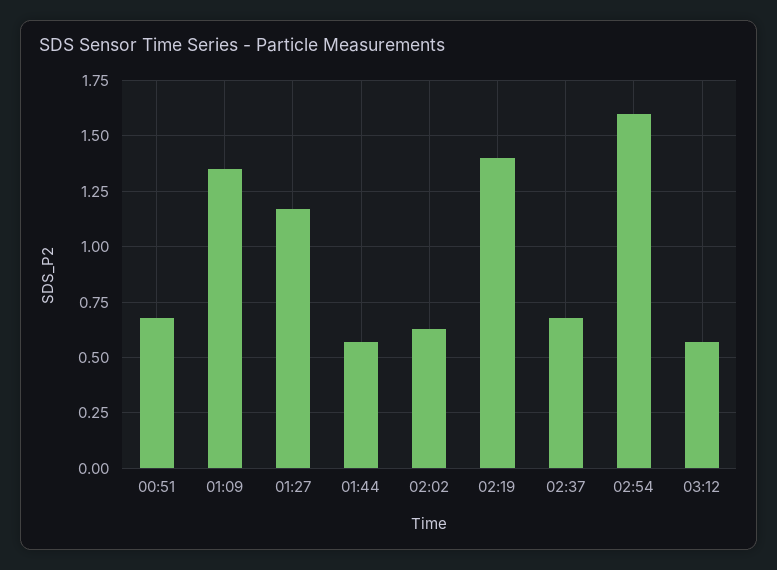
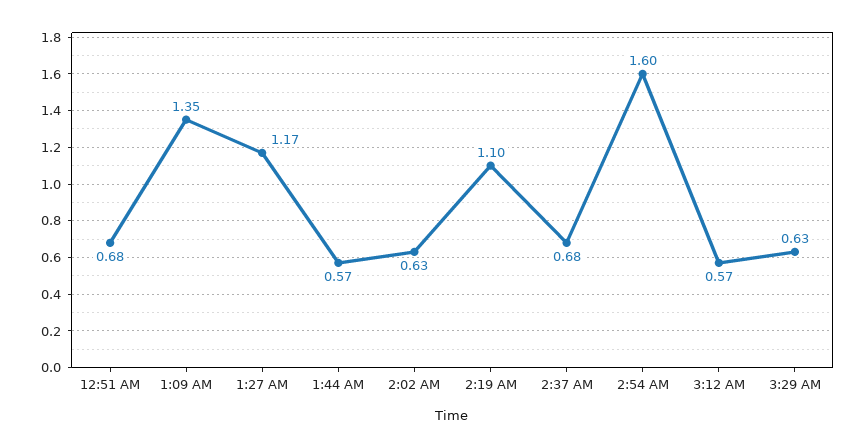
02:19: 1.4 -> 1.1
3:29 AM: none -> 0.63

